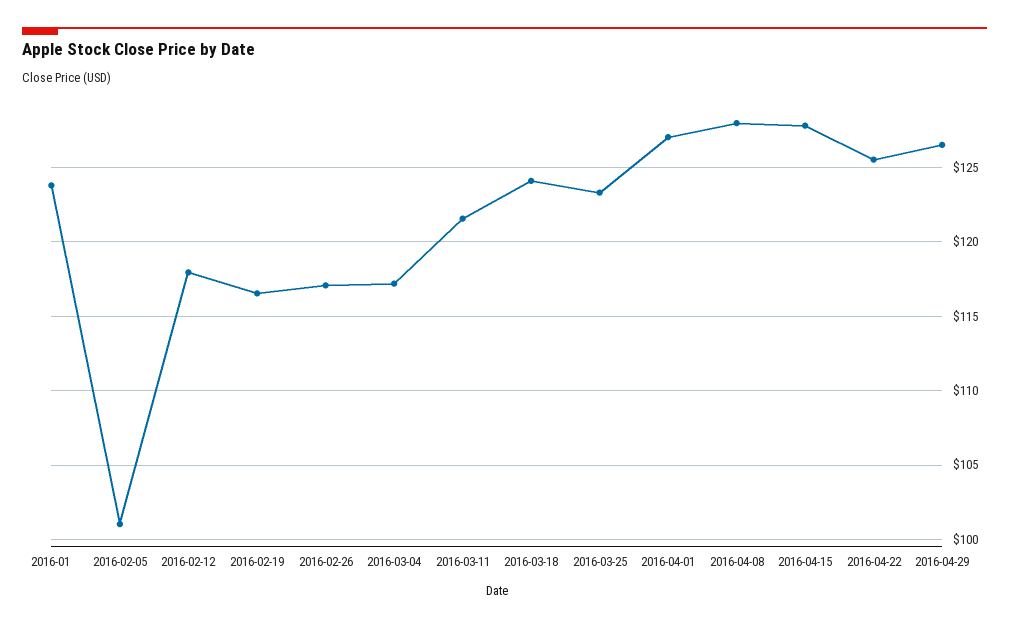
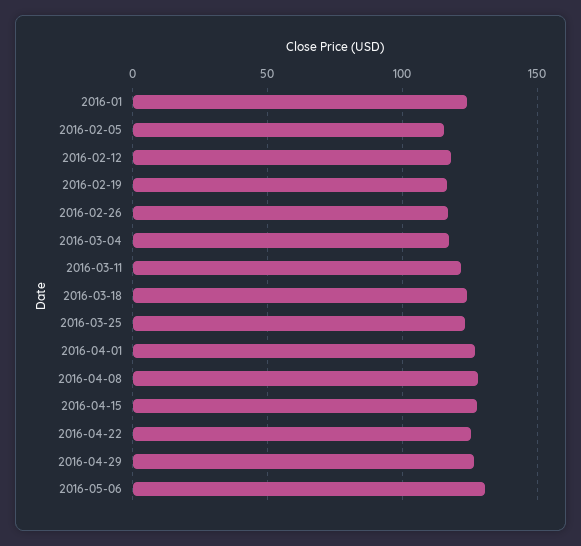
2016-02-05: 101 -> 115
2016-05-06: none -> 130

